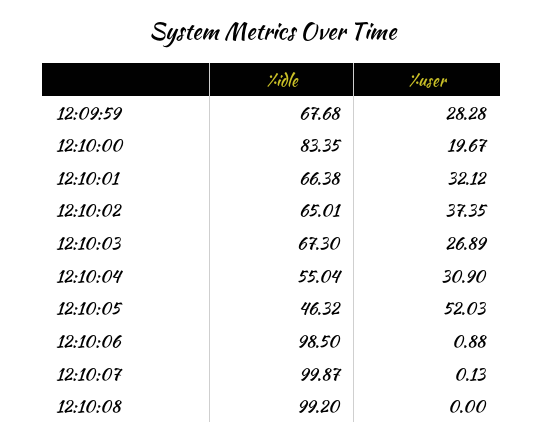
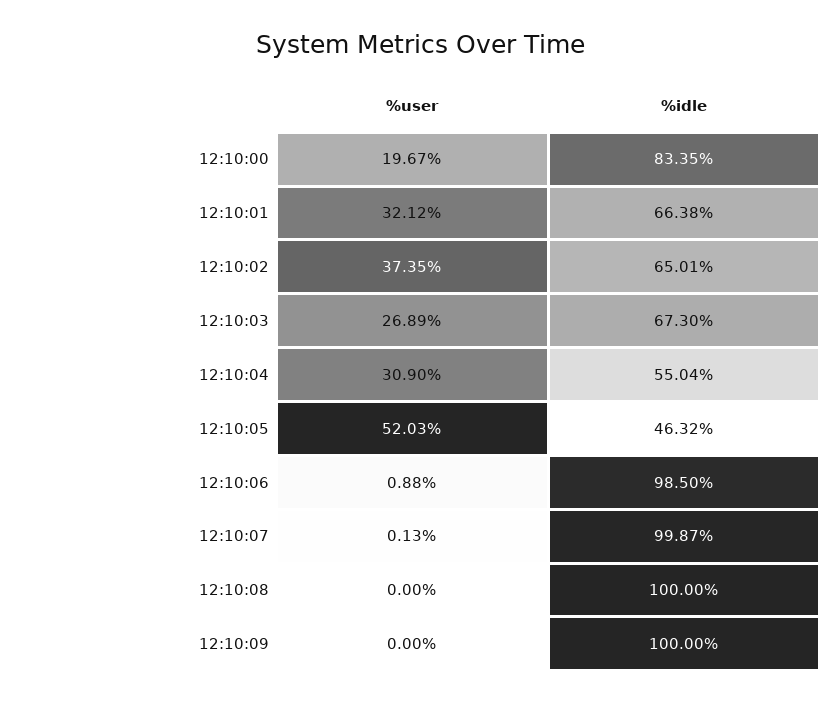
%idle, 12:09:59: 67.68 -> none
%user, 12:09:59: 28.28 -> none
%idle, 12:10:08: 99.2 -> 100
%user, 12:10:09: none -> 0
%idle, 12:10:09: none -> 100

